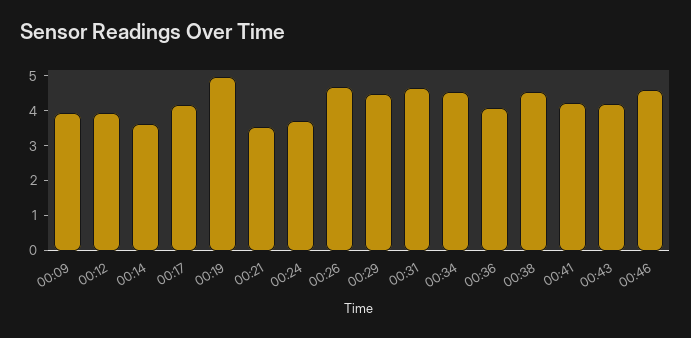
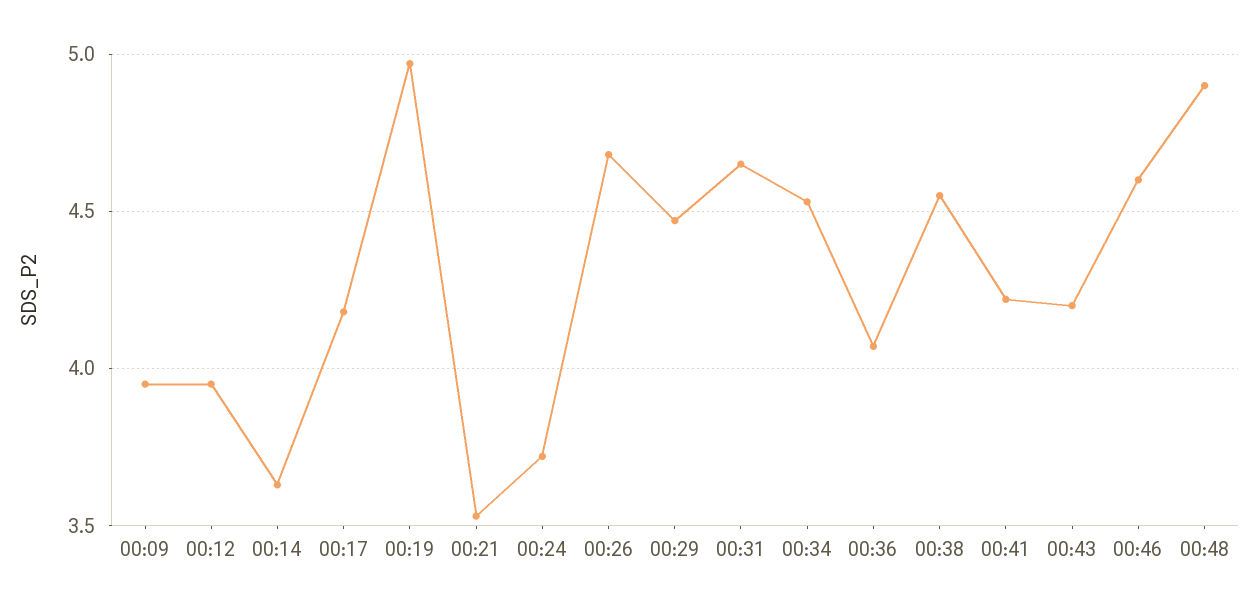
00:48: none -> 4.9

